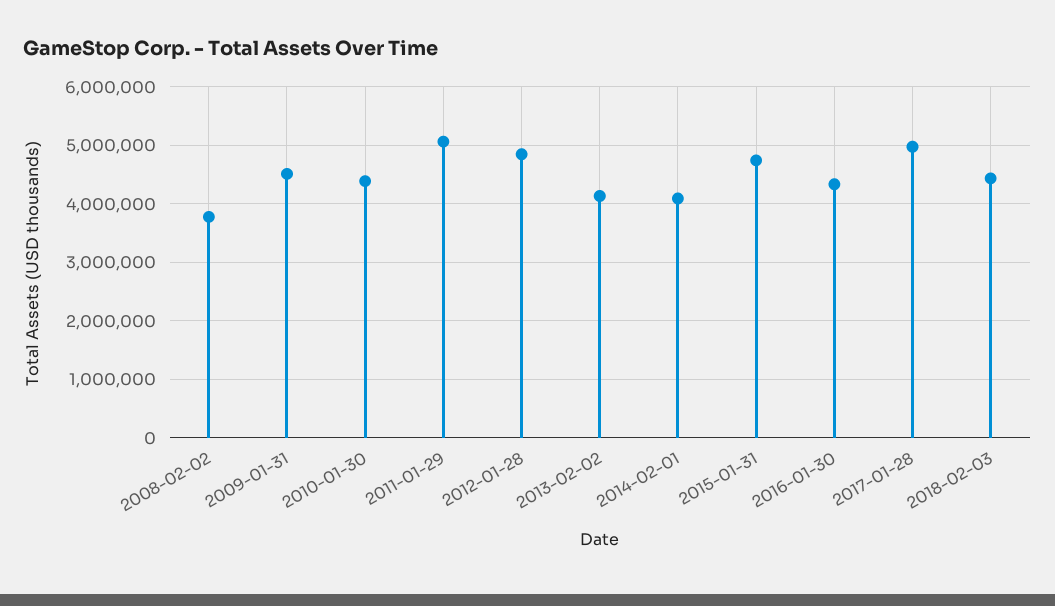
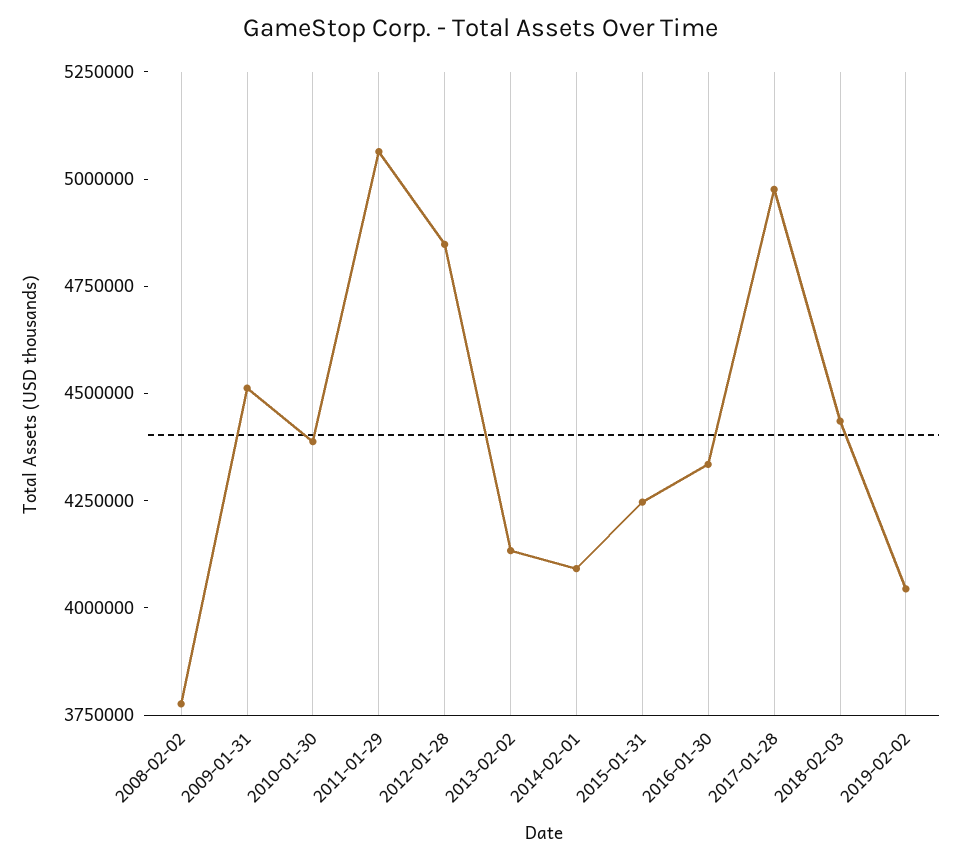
2015-01-31: 4800000 -> 4250000
2019-02-02: none -> 4050000

